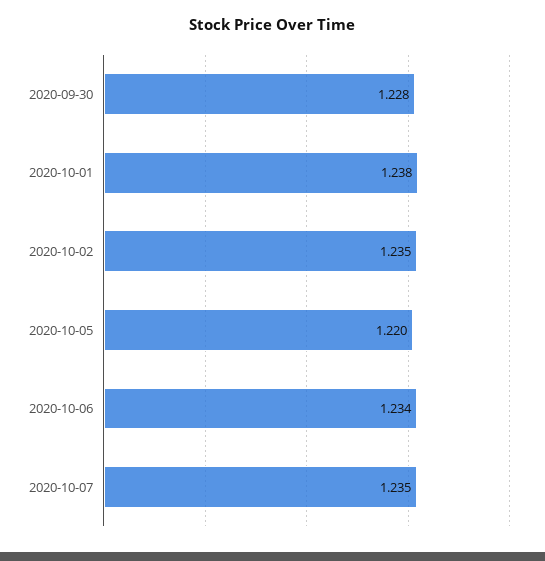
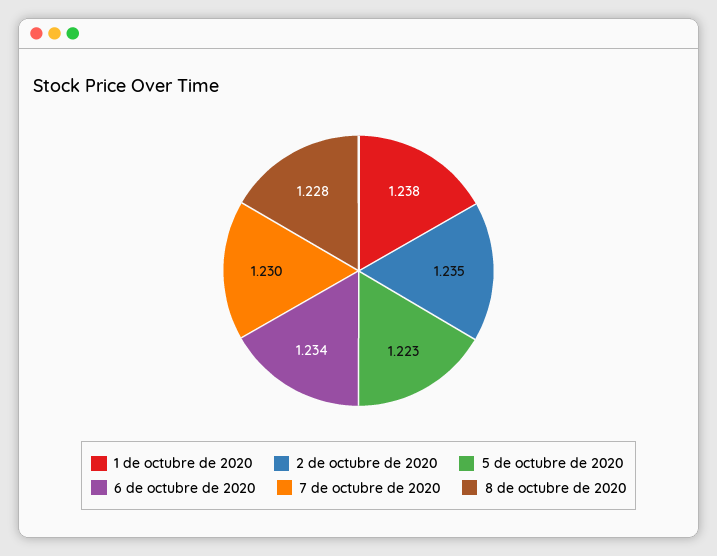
2020-09-30: 1.228 -> none
2020-10-05: 1.22 -> 1.223
2020-10-07: 1.235 -> 1.23
8 de octubre de 2020: none -> 1.228

